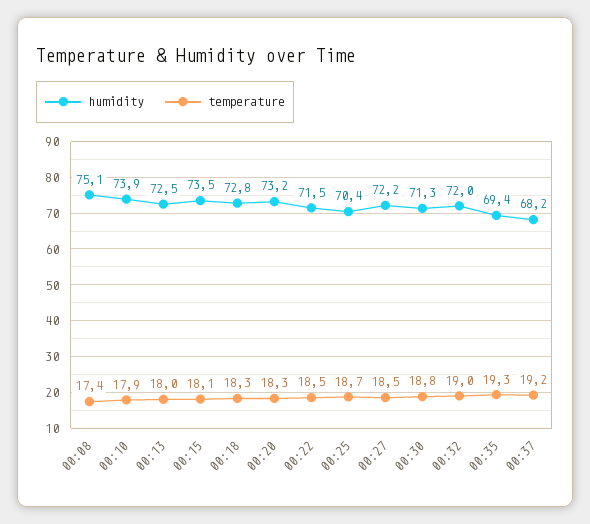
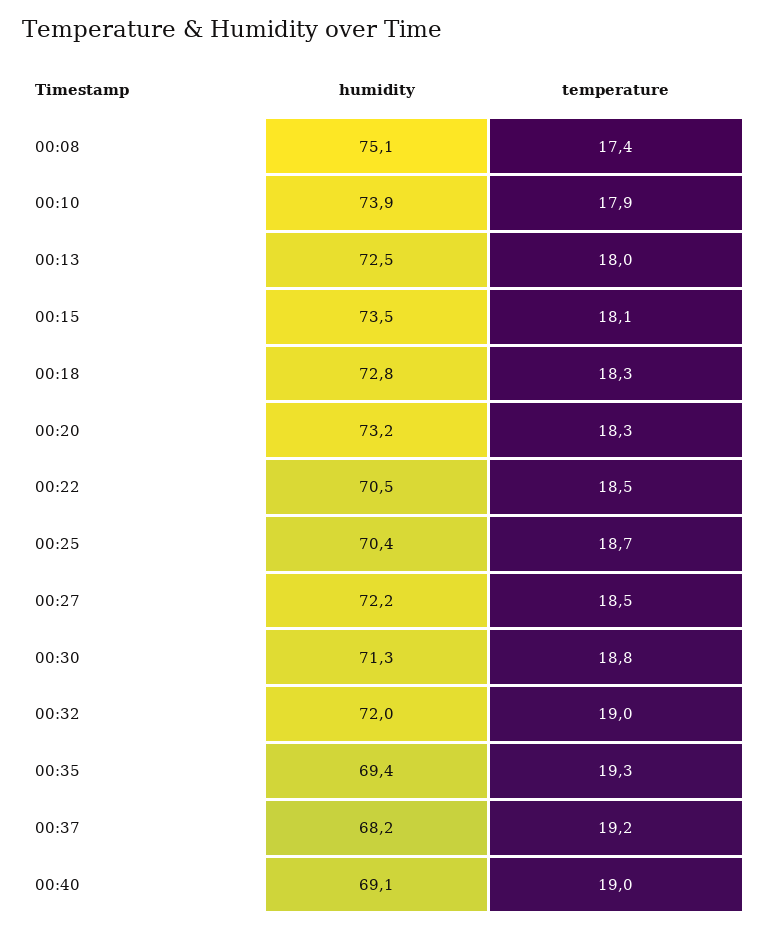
humidity, 00:22: 71.5 -> 70.5
humidity, 00:40: none -> 69.1
temperature, 00:40: none -> 19

